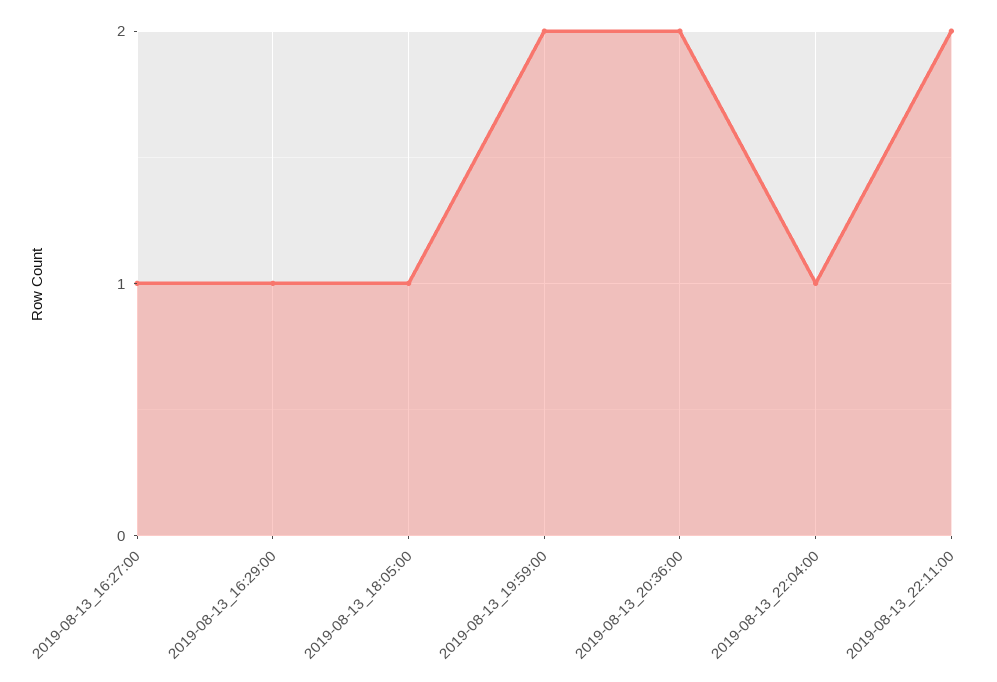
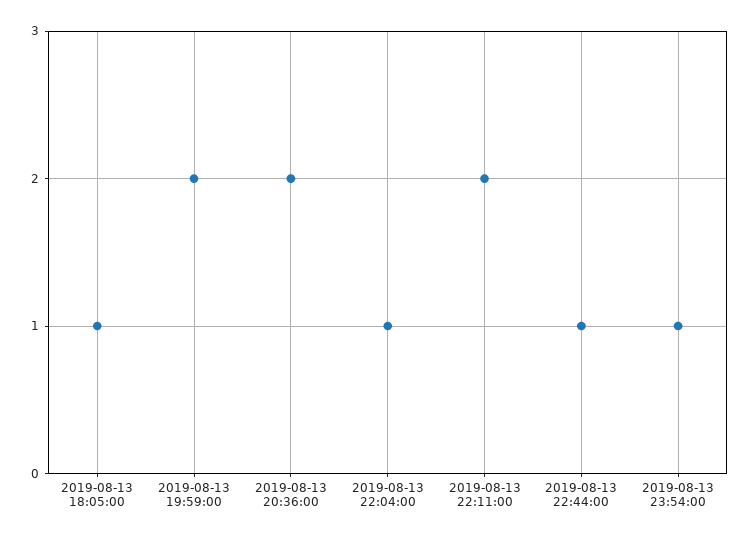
2019-08-13_16:27:00: 1 -> none
2019-08-13_16:29:00: 1 -> none
2019-08-13 22:44:00: none -> 1
2019-08-13 23:54:00: none -> 1

